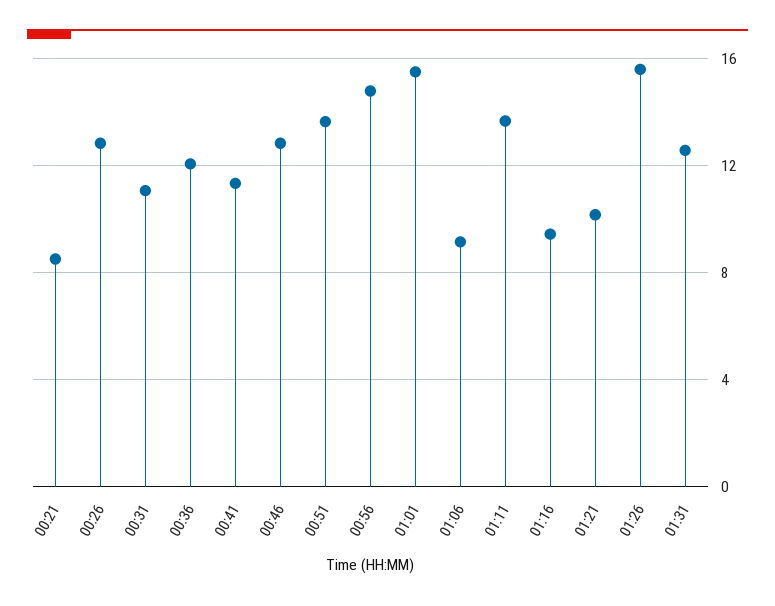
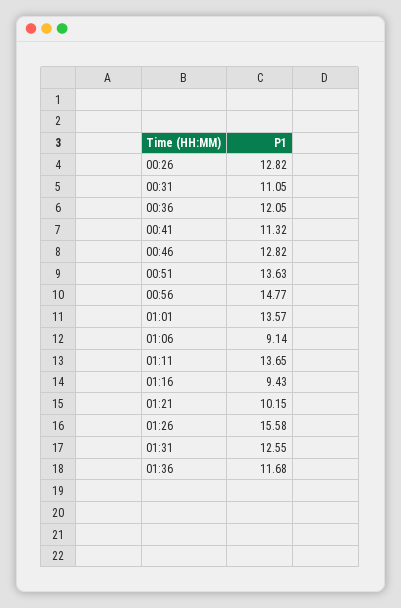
00:21: 8.5 -> none
01:01: 15.5 -> 13.57
01:36: none -> 11.68

